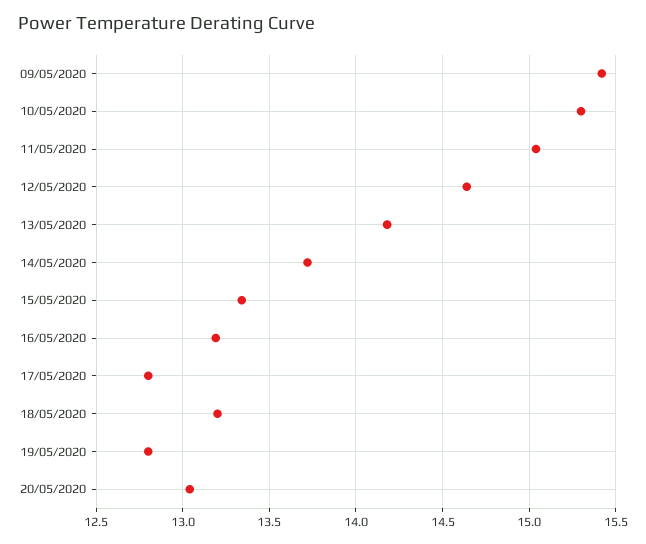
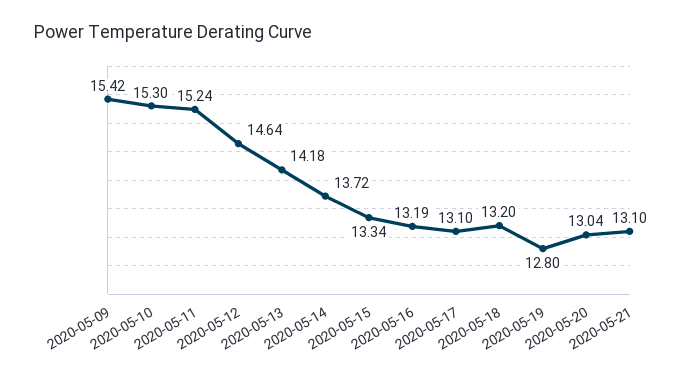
11/05/2020: 15.05 -> 15.24
17/05/2020: 12.8 -> 13.1
2020-05-21: none -> 13.1

